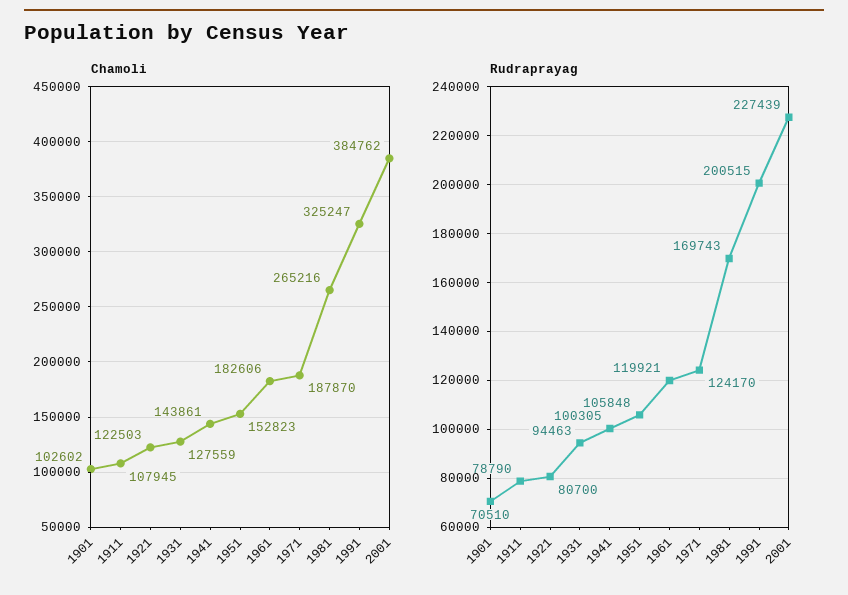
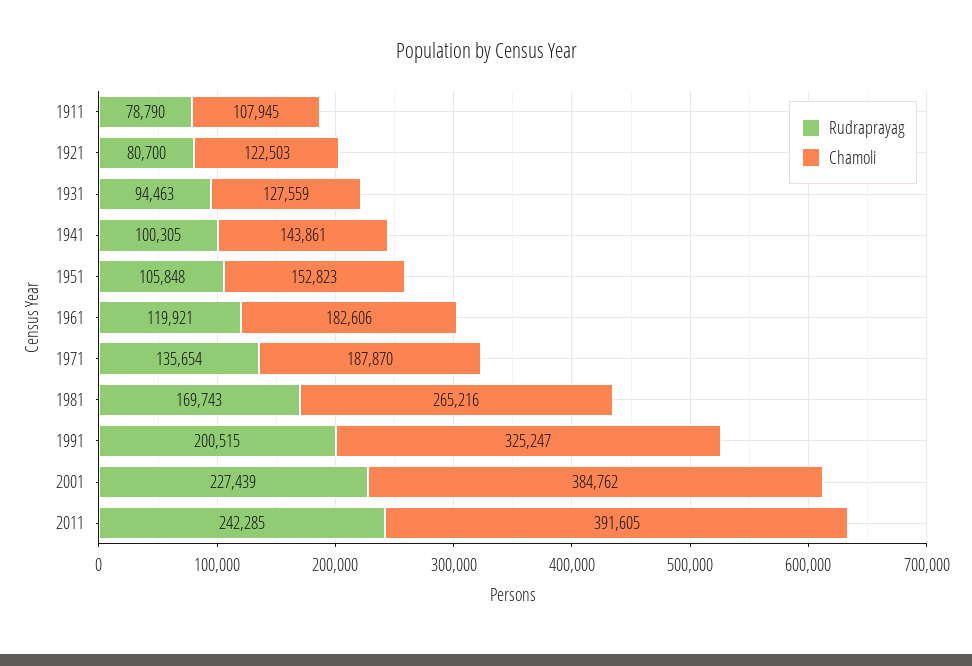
Chamoli, 1901: 102602 -> none
Rudraprayag, 1901: 70510 -> none
Rudraprayag, 1971: 124170 -> 135654
Rudraprayag, 2011: none -> 242285
Chamoli, 2011: none -> 391605

